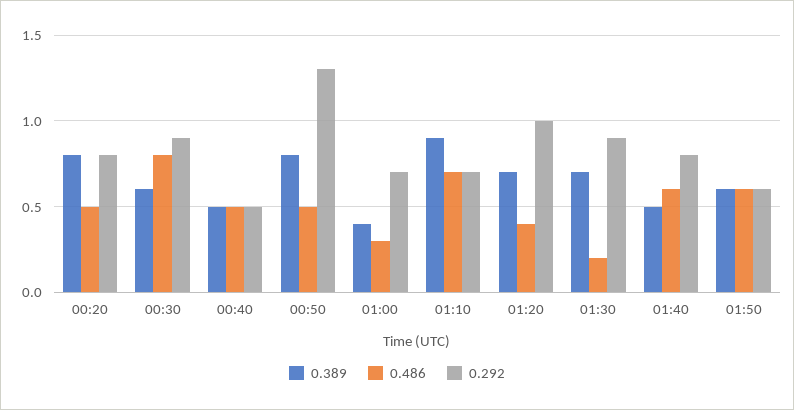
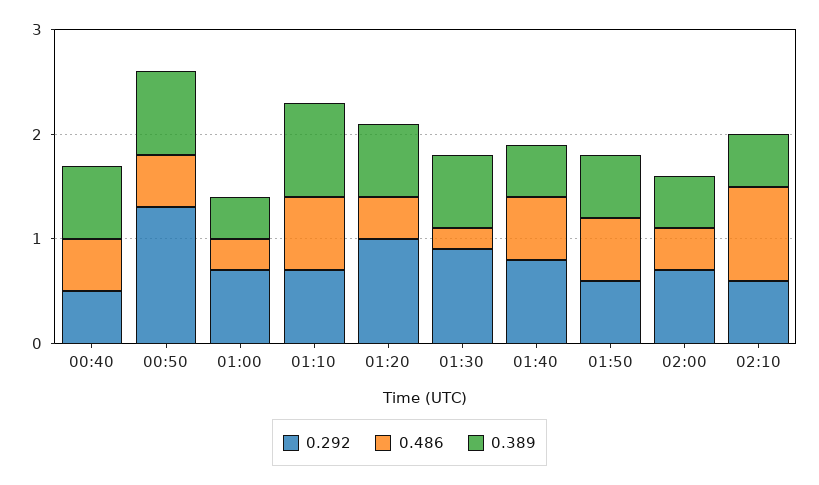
0.389, 00:20: 0.8 -> none
0.486, 00:20: 0.5 -> none
0.292, 00:20: 0.8 -> none
0.389, 00:30: 0.6 -> none
0.486, 00:30: 0.8 -> none
0.292, 00:30: 0.9 -> none
0.389, 00:40: 0.5 -> 0.7
0.292, 02:00: none -> 0.7
0.486, 02:00: none -> 0.4
0.389, 02:00: none -> 0.5
0.292, 02:10: none -> 0.6
0.486, 02:10: none -> 0.9
0.389, 02:10: none -> 0.5

